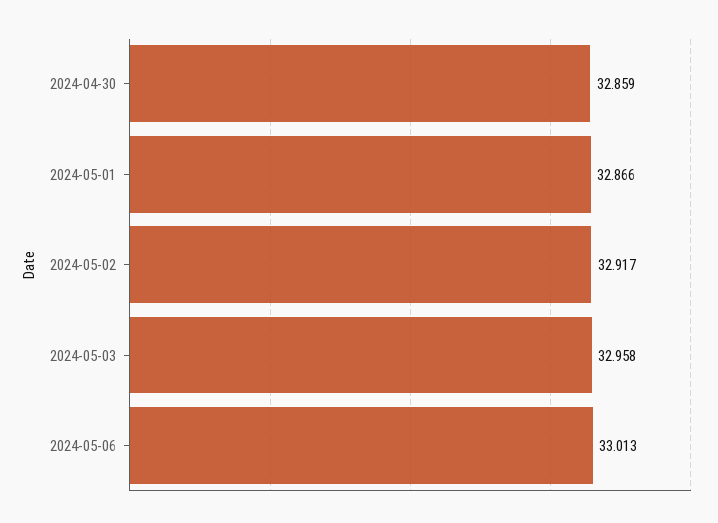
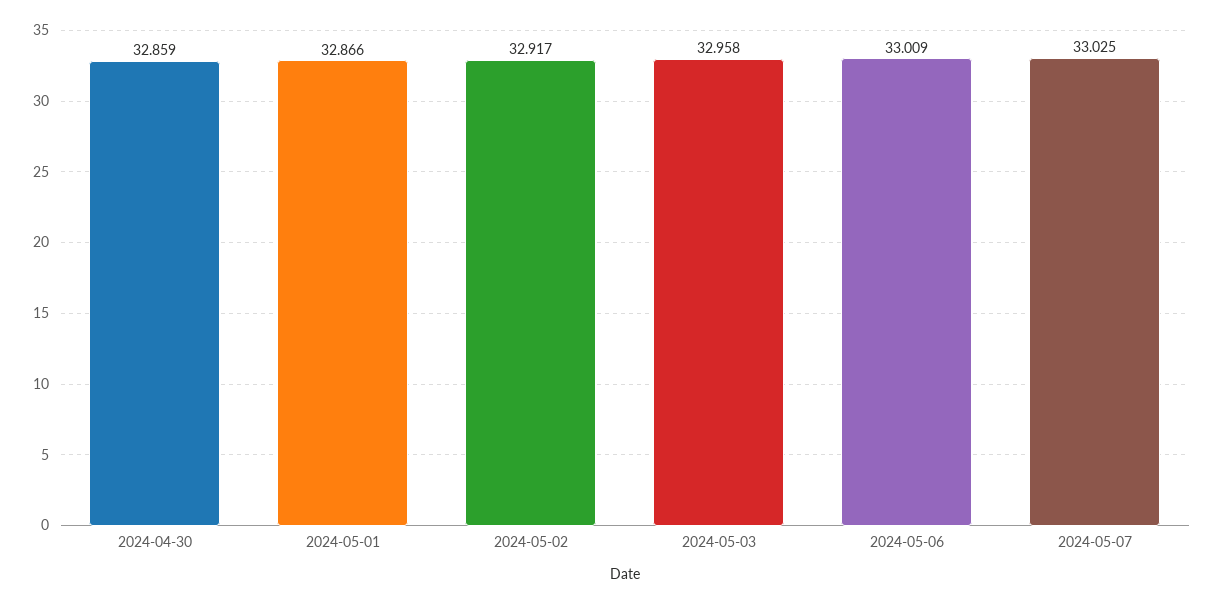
2024-05-06: 33.013 -> 33.009
2024-05-07: none -> 33.025

